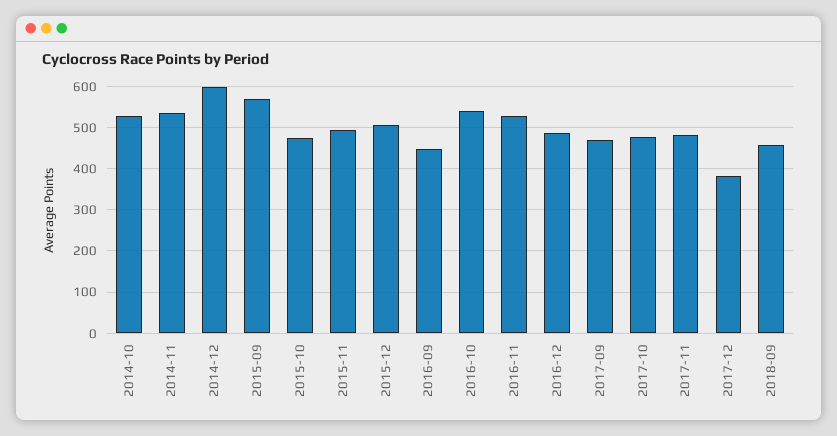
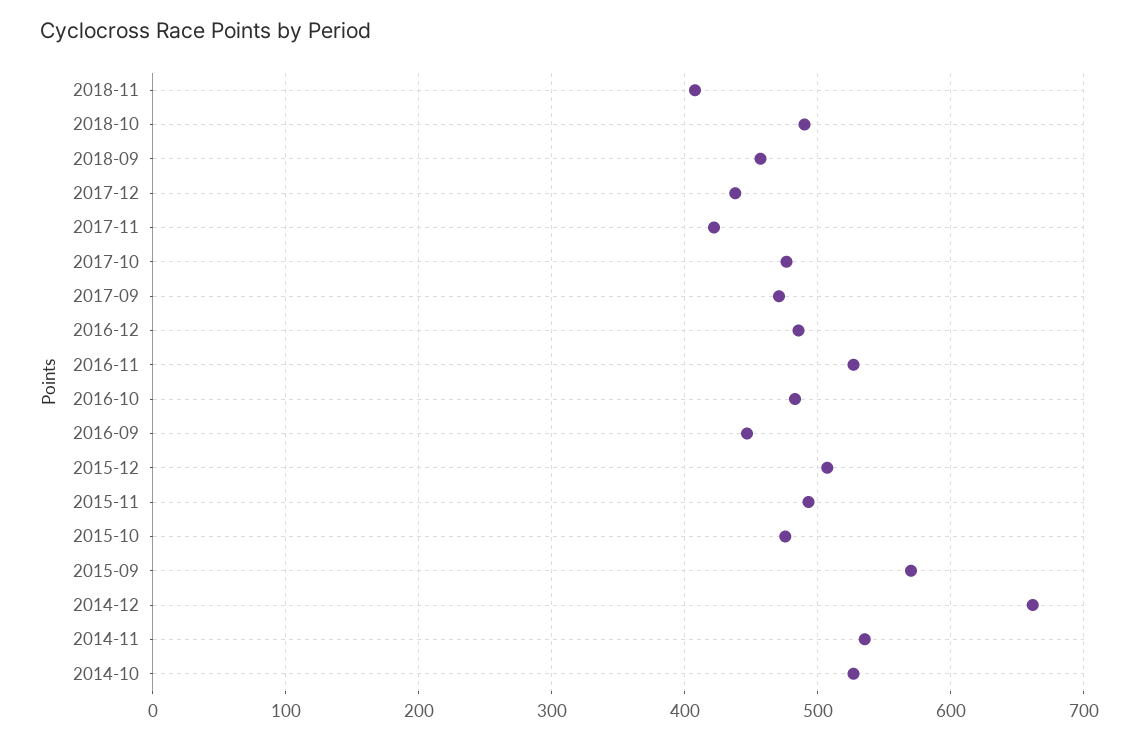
2014-12: 600 -> 660
2016-10: 540 -> 480
2017-11: 480 -> 420
2017-12: 380 -> 440
2018-11: none -> 410
2018-10: none -> 490

